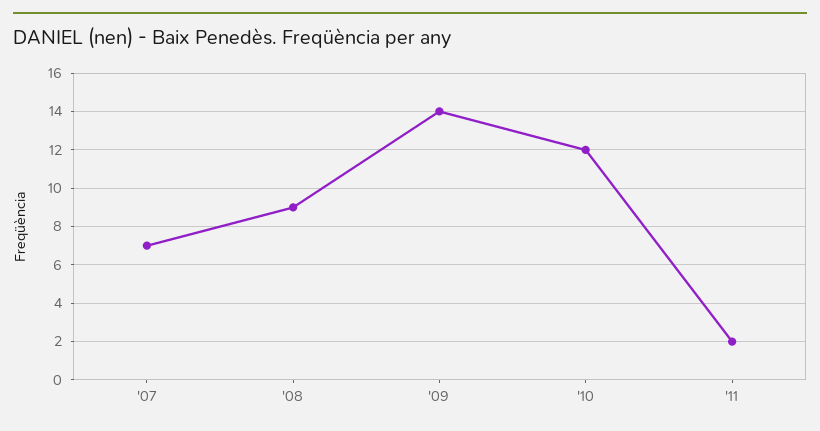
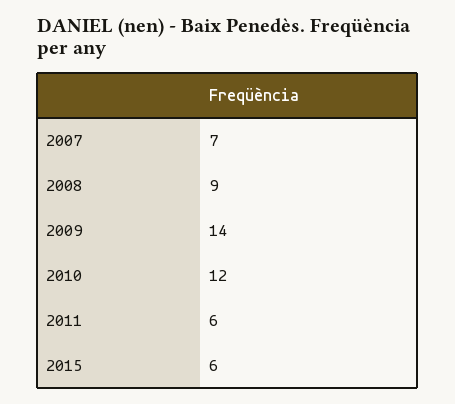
'11: 2 -> 6
2015: none -> 6

